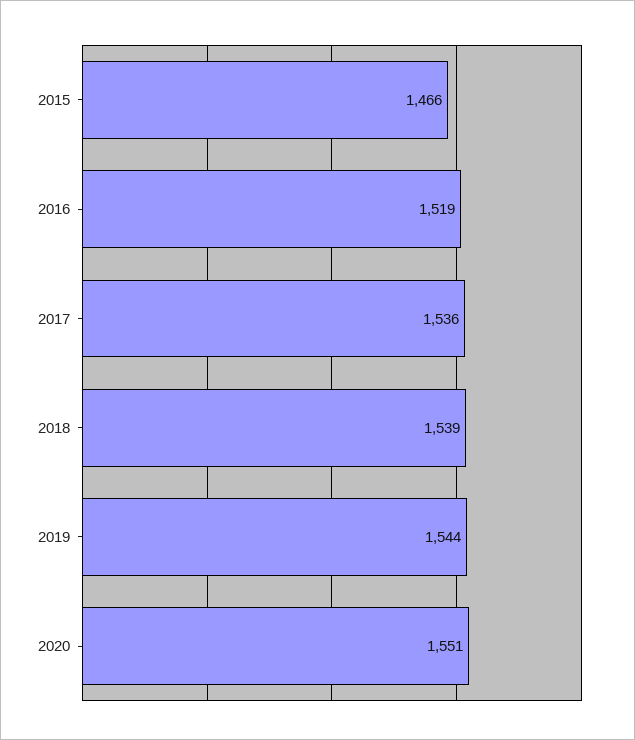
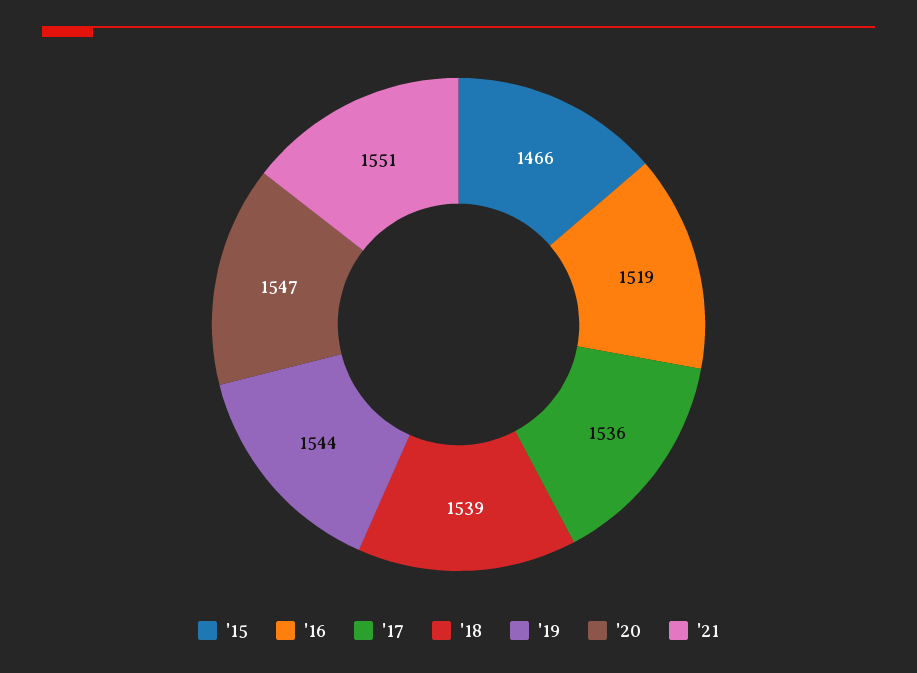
2020: 1551 -> 1547
'21: none -> 1551

